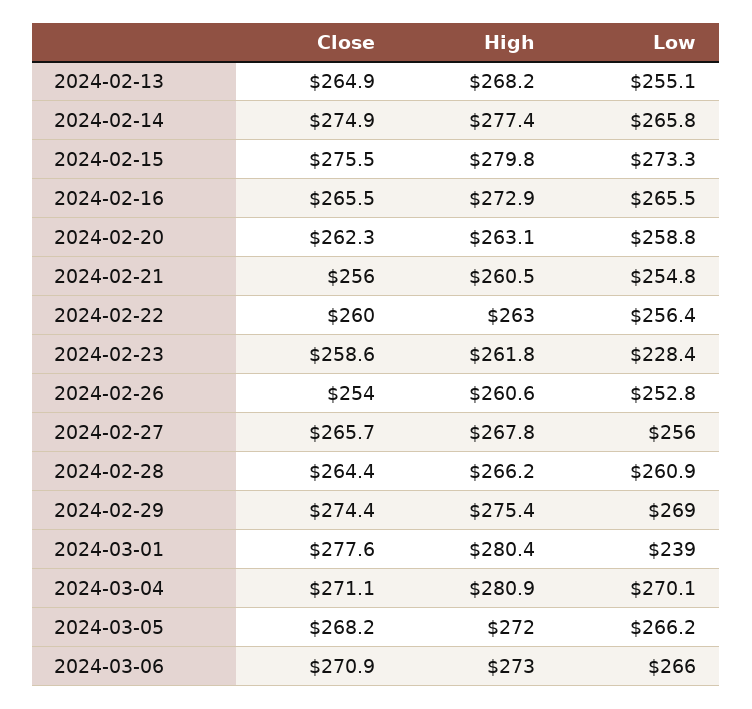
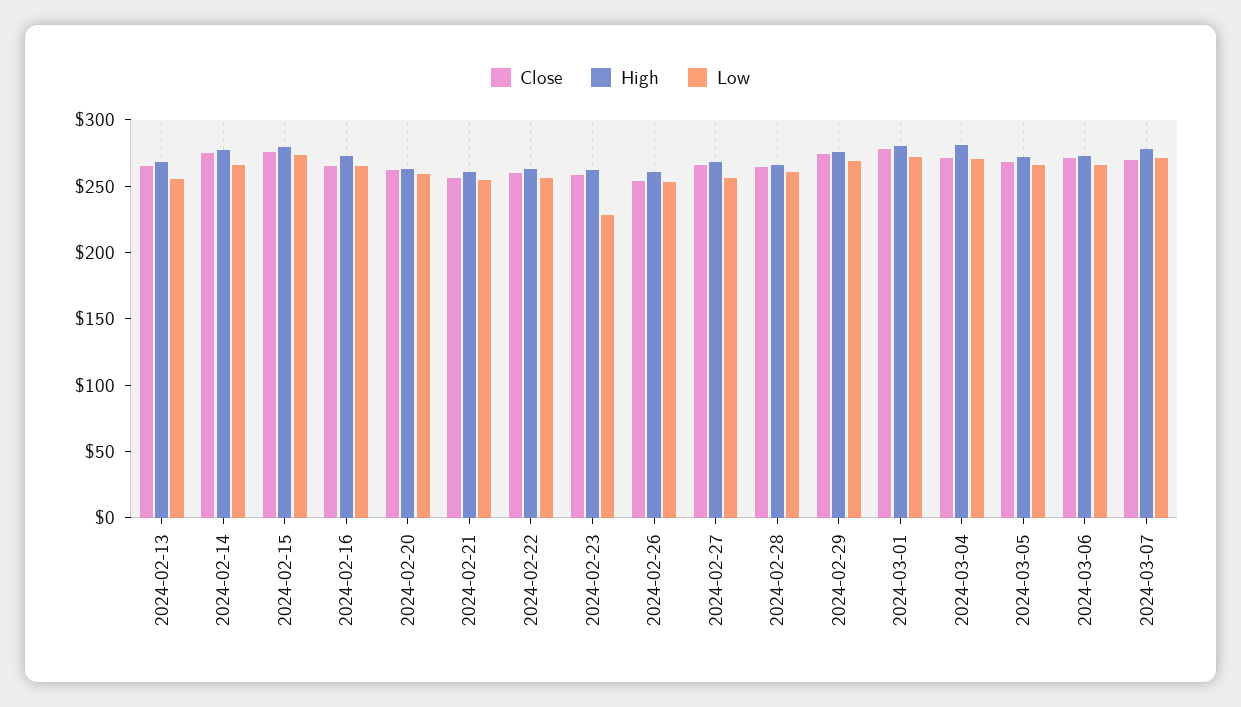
Low, 2024-03-01: 239 -> 270
Close, 2024-03-07: none -> 270
High, 2024-03-07: none -> 280
Low, 2024-03-07: none -> 270

